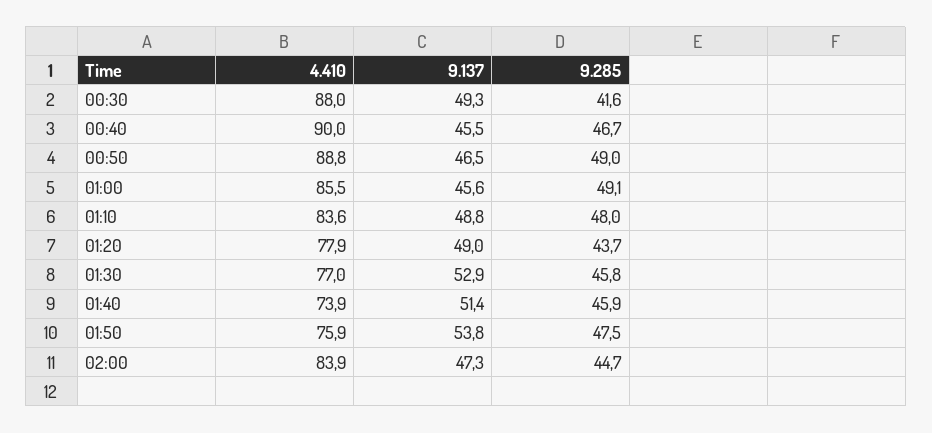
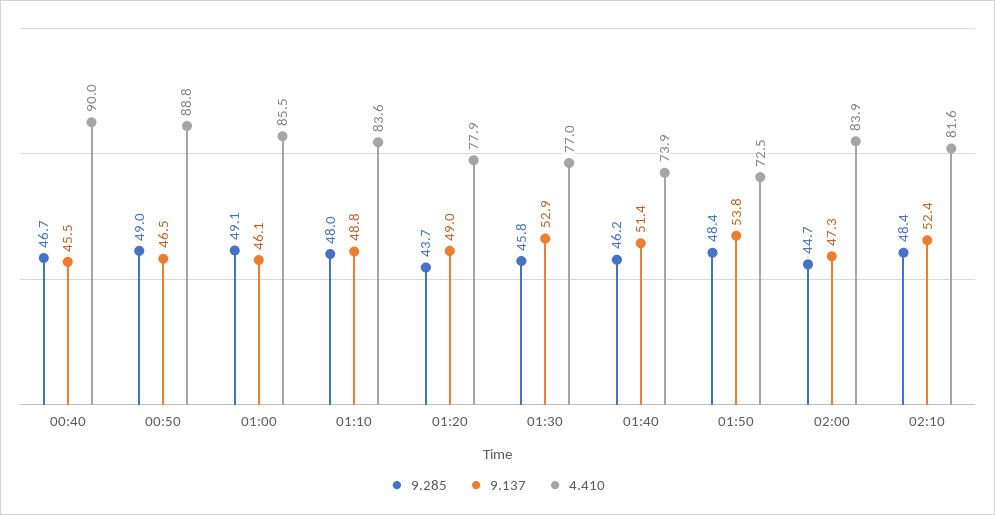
4.410, 00:30: 88 -> none
9.137, 00:30: 49.3 -> none
9.285, 00:30: 41.6 -> none
9.137, 01:00: 45.6 -> 46.1
9.285, 01:40: 45.9 -> 46.2
4.410, 01:50: 75.9 -> 72.5
9.285, 01:50: 47.5 -> 48.4
9.285, 02:10: none -> 48.4
9.137, 02:10: none -> 52.4
4.410, 02:10: none -> 81.6

